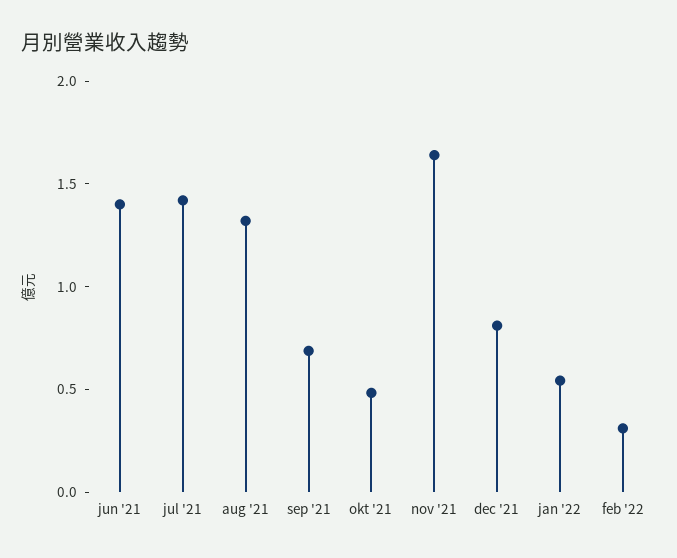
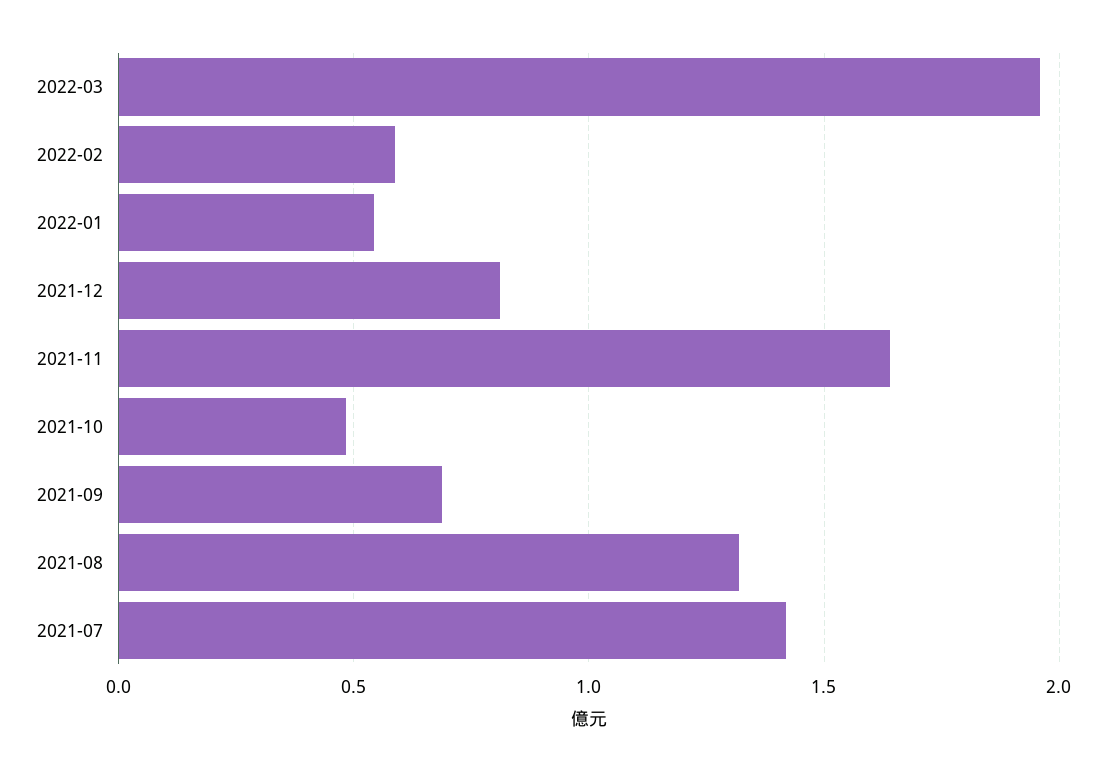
jun '21: 1.4 -> none
feb '22: 0.3 -> 0.6
2022-03: none -> 1.95

